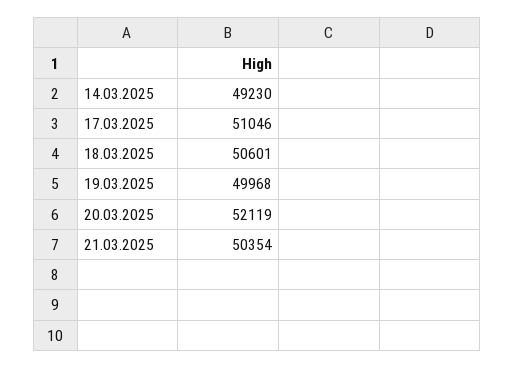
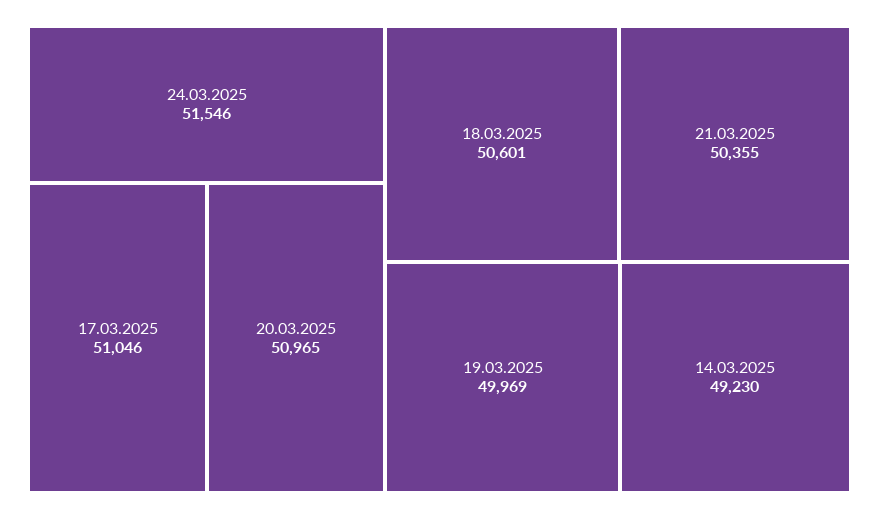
19.03.2025: 49968 -> 49969
20.03.2025: 52119 -> 50965
21.03.2025: 50354 -> 50355
24.03.2025: none -> 51546

